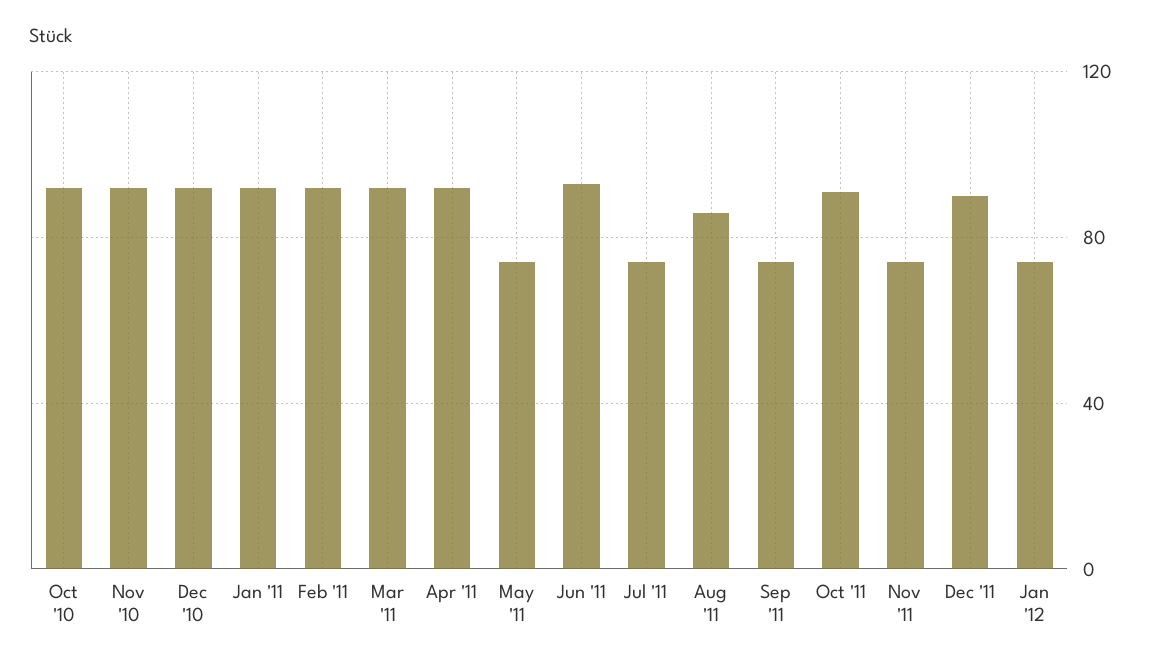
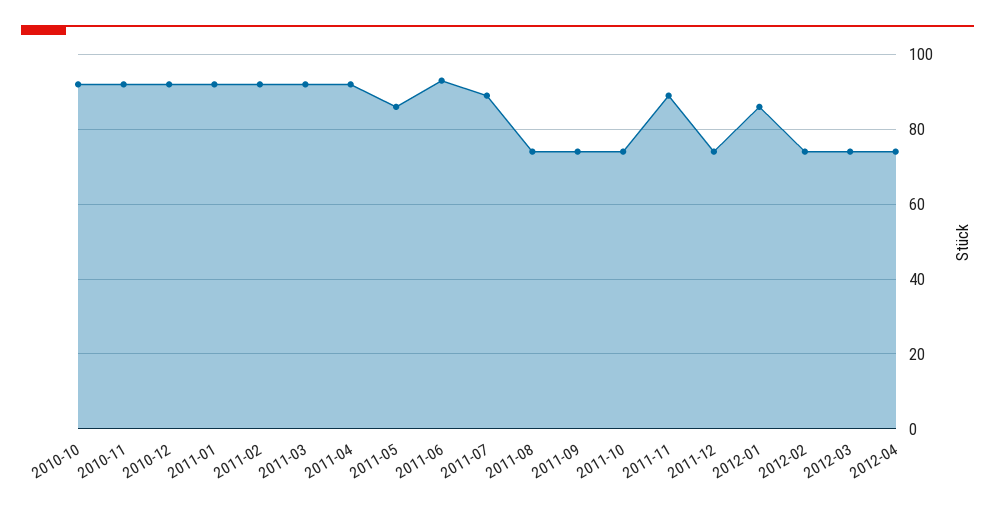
May '11: 75 -> 85
Jul '11: 75 -> 90
Aug '11: 85 -> 75
Oct '11: 90 -> 75
Nov '11: 75 -> 90
Dec '11: 90 -> 75
Jan '12: 75 -> 85
2012-02: none -> 75
2012-03: none -> 75
2012-04: none -> 75

